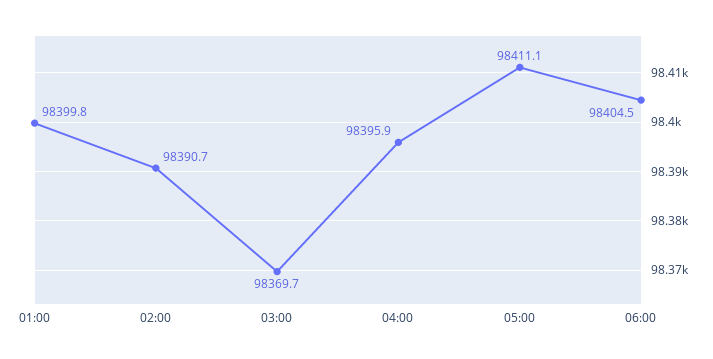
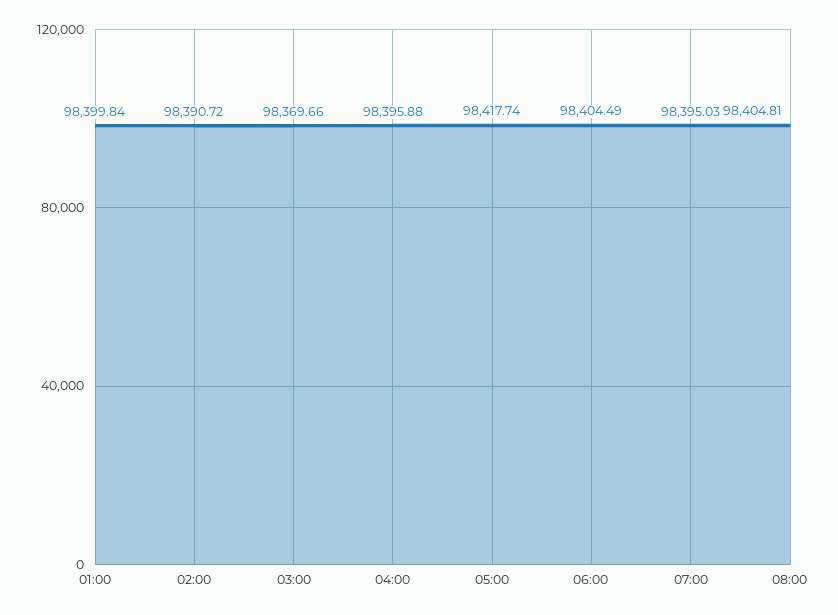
05:00: 98411.1 -> 98417.74
07:00: none -> 98395.03
08:00: none -> 98404.81

